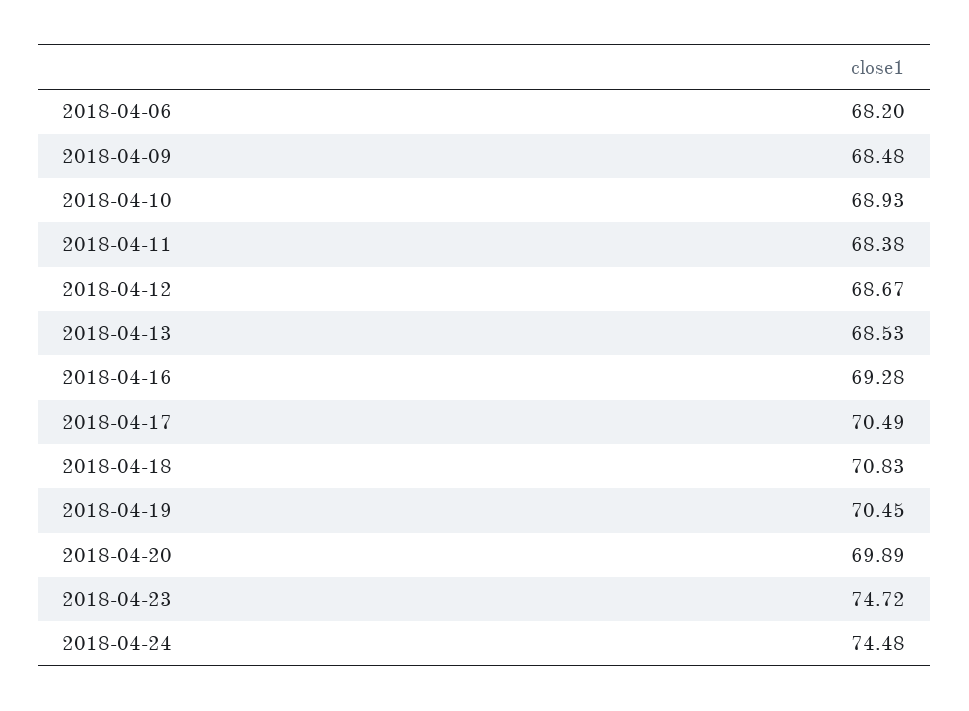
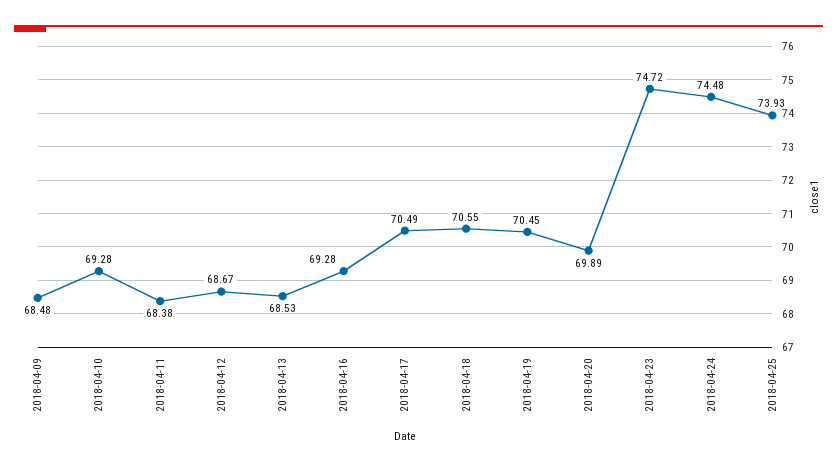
2018-04-06: 68.2 -> none
2018-04-10: 68.93 -> 69.28
2018-04-18: 70.83 -> 70.55
2018-04-25: none -> 73.93

